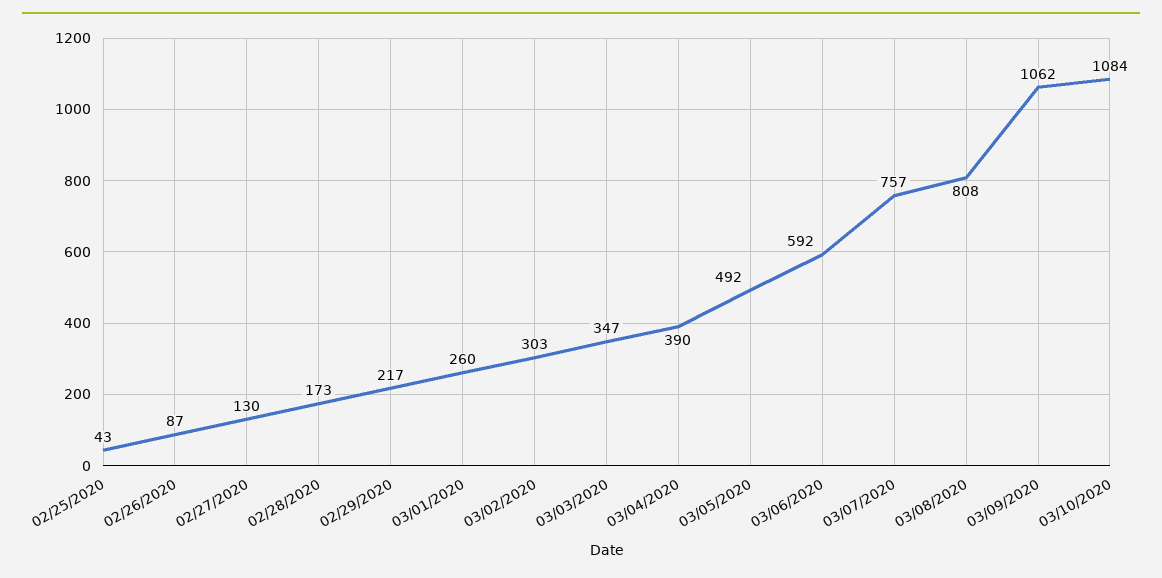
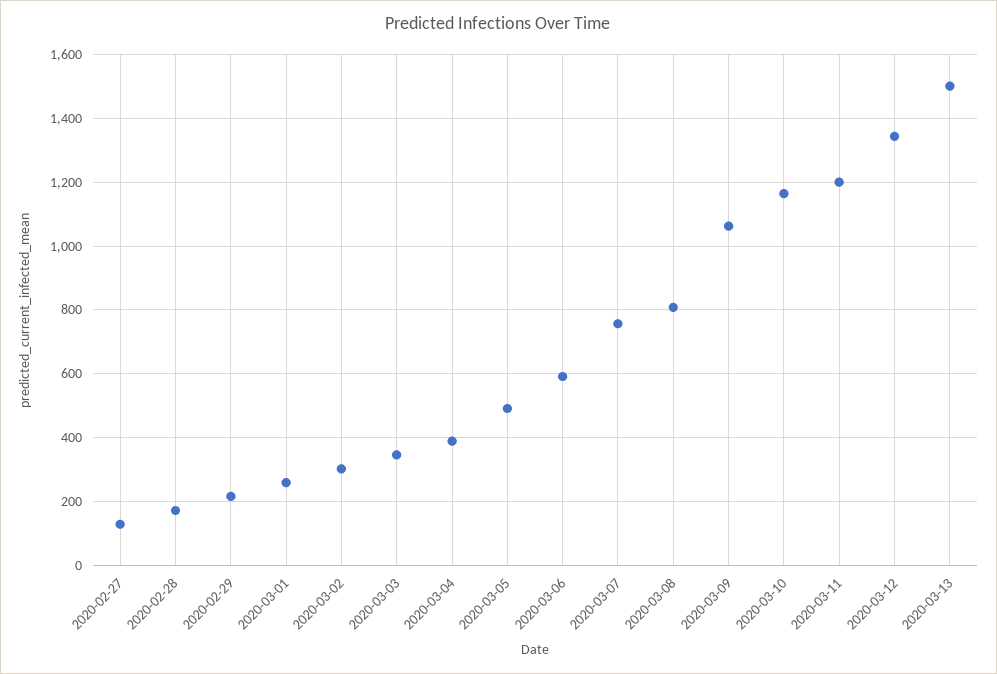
02/25/2020: 43 -> none
02/26/2020: 87 -> none
03/10/2020: 1084 -> 1160
2020-03-11: none -> 1200
2020-03-12: none -> 1340
2020-03-13: none -> 1500

